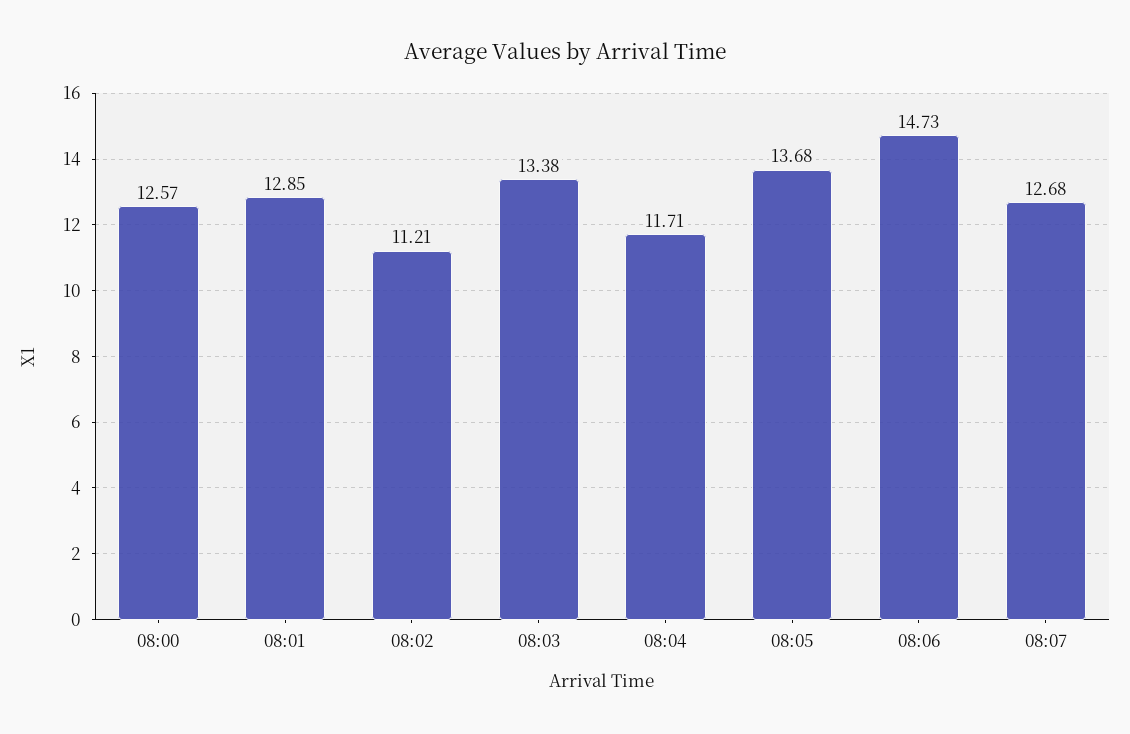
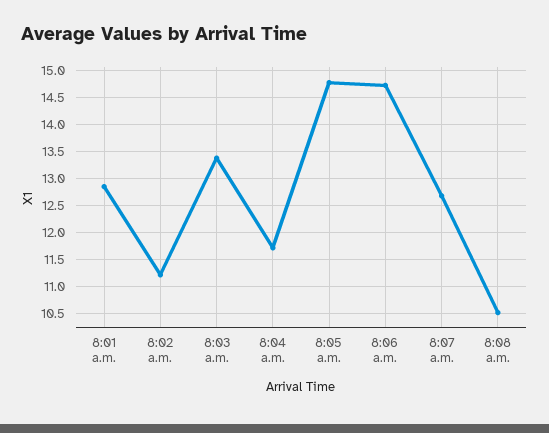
08:00: 12.57 -> none
08:05: 13.68 -> 14.75
8:08 a.m.: none -> 10.5

